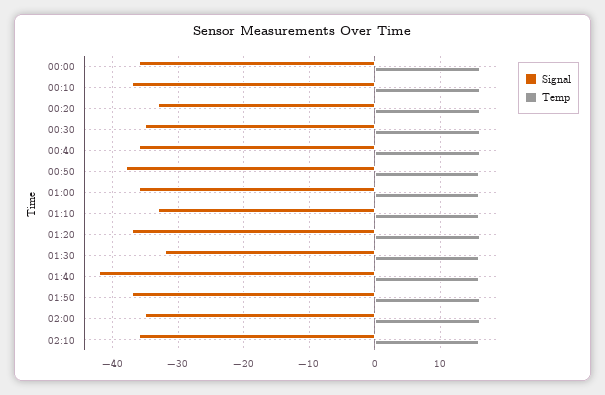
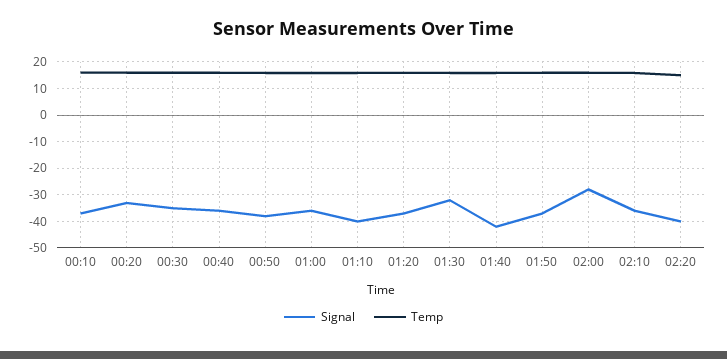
Signal, 00:00: -36 -> none
Temp, 00:00: 16 -> none
Signal, 01:10: -33 -> -40
Signal, 02:00: -35 -> -27.5
Signal, 02:20: none -> -40
Temp, 02:20: none -> 15

